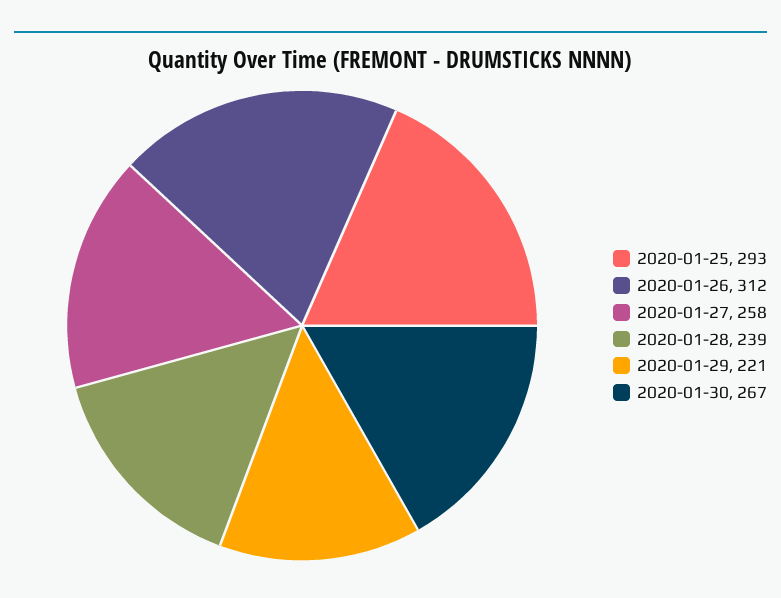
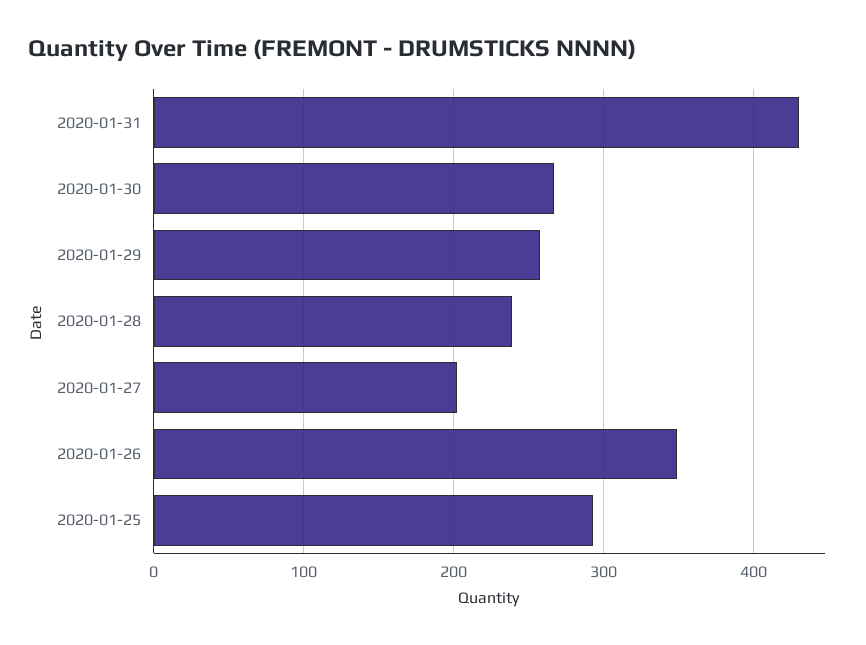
2020-01-26: 312 -> 350
2020-01-27: 258 -> 200
2020-01-29: 221 -> 260
2020-01-31: none -> 430

